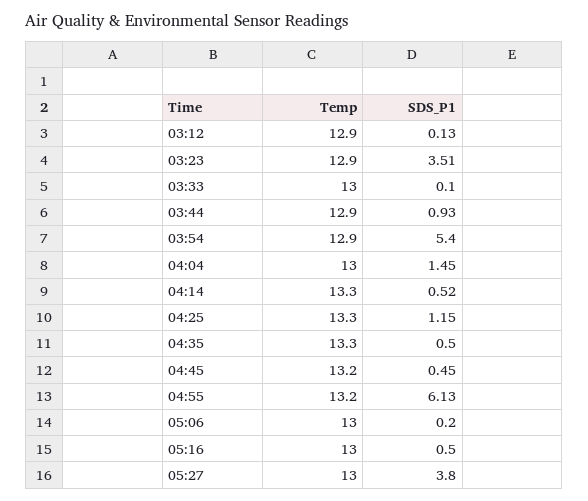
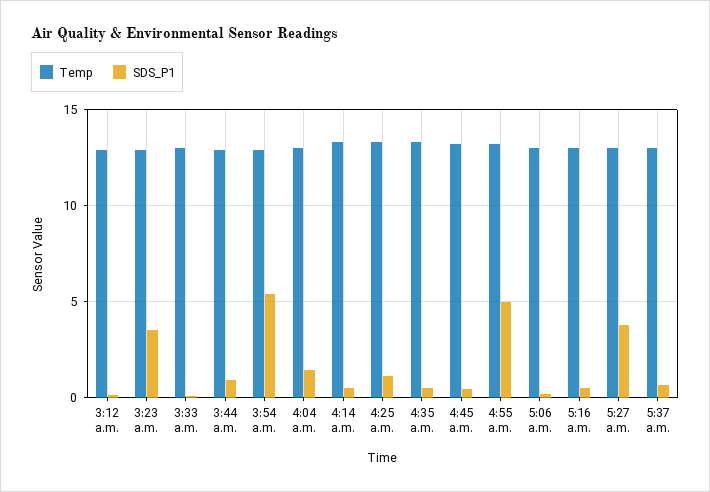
SDS_P1, 04:55: 6.13 -> 5
Temp, 5:37 a.m.: none -> 13
SDS_P1, 5:37 a.m.: none -> 0.5

